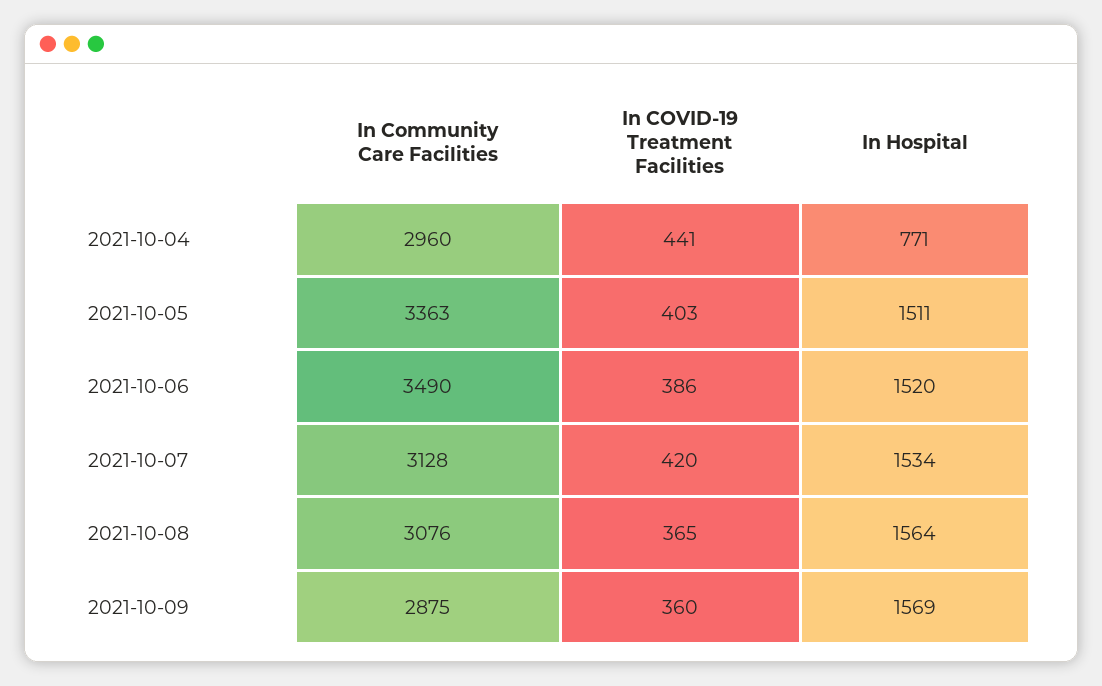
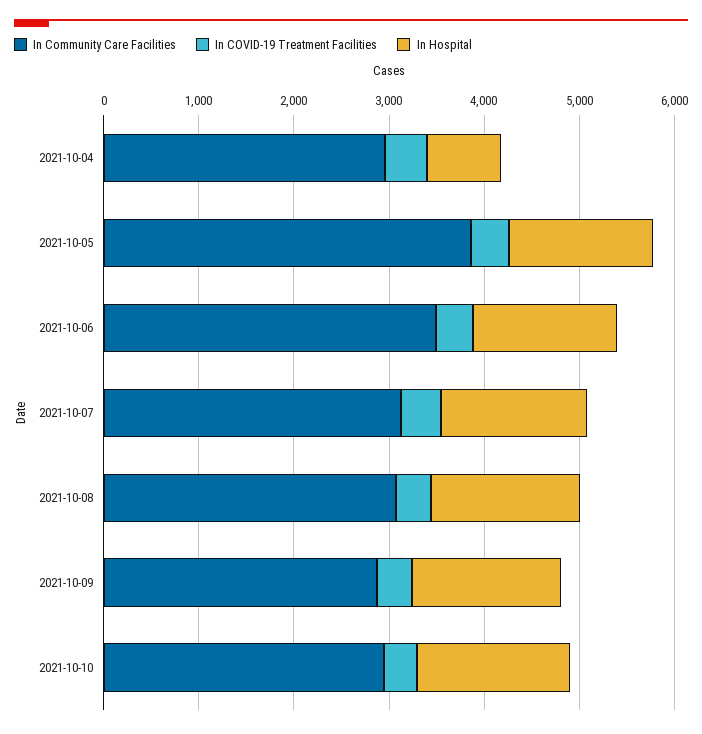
In Community Care Facilities, 2021-10-05: 3363 -> 3800
In Community Care Facilities, 2021-10-10: none -> 3000
In COVID-19 Treatment Facilities, 2021-10-10: none -> 400
In Hospital, 2021-10-10: none -> 1600

